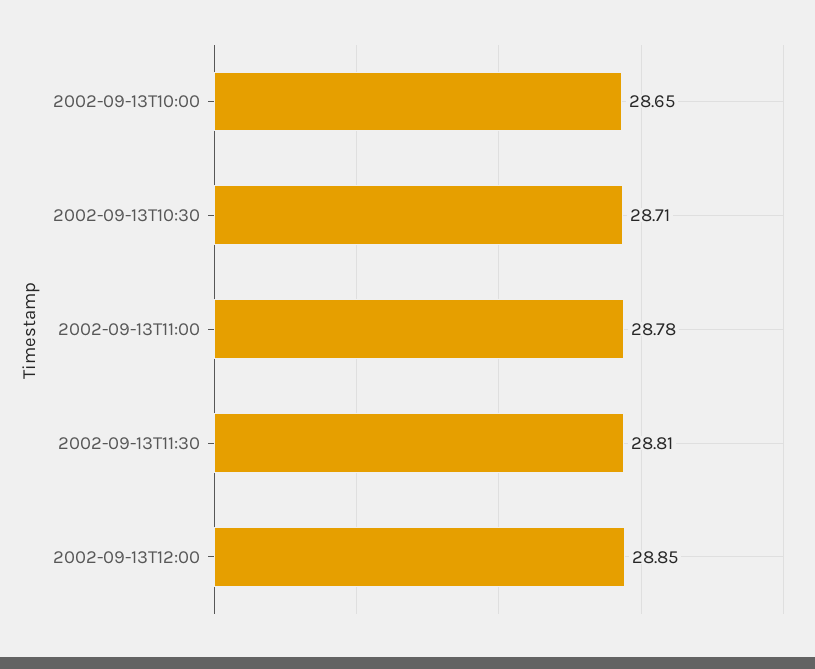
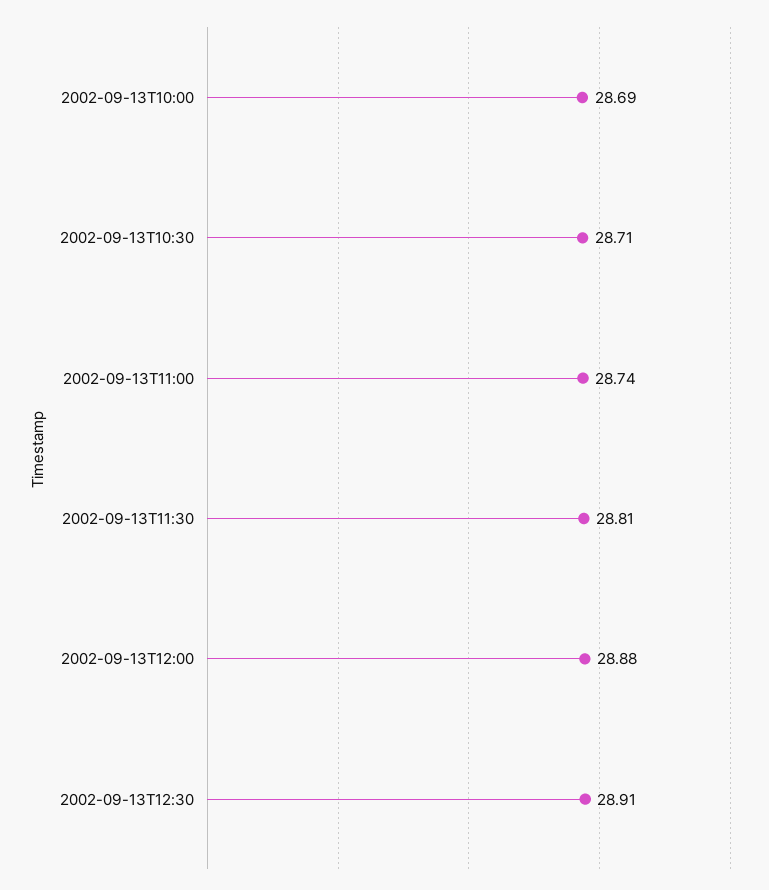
2002-09-13T10:00: 28.65 -> 28.69
2002-09-13T11:00: 28.78 -> 28.74
2002-09-13T12:00: 28.85 -> 28.88
2002-09-13T12:30: none -> 28.91

